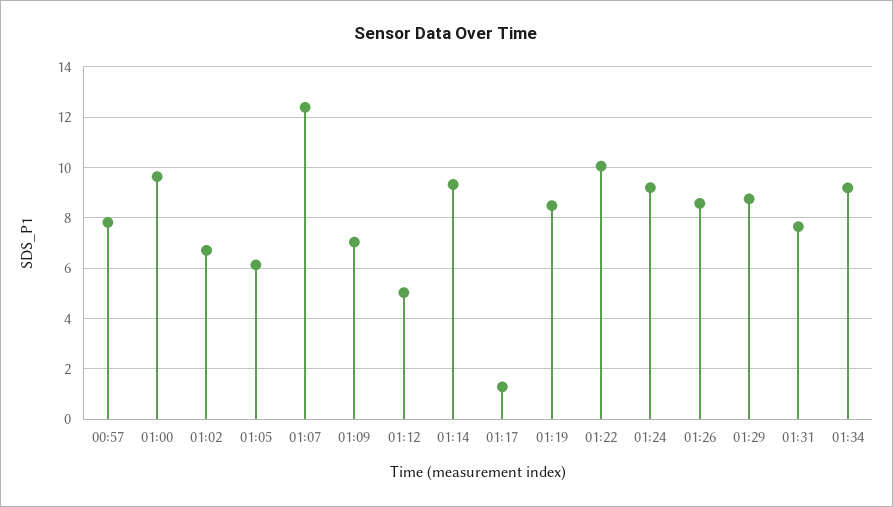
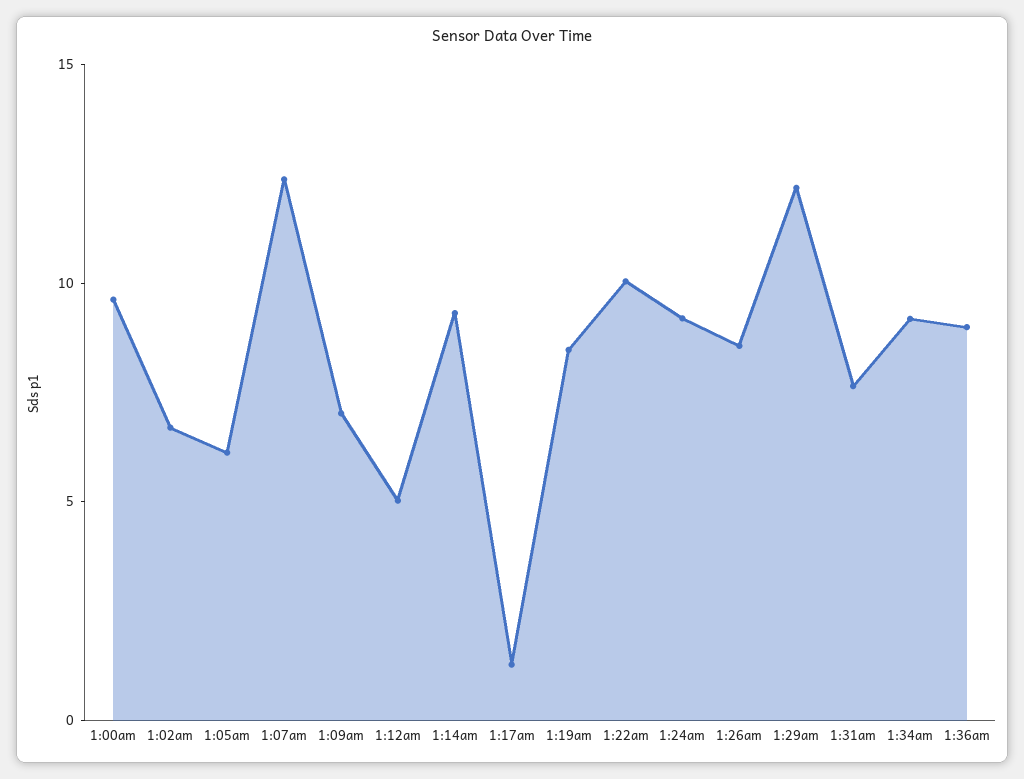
00:57: 7.75 -> none
01:29: 8.75 -> 12
1:36am: none -> 9

